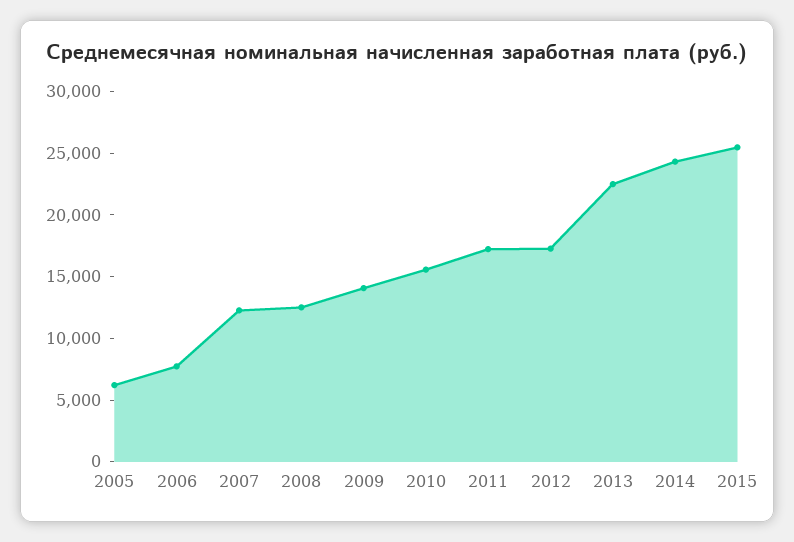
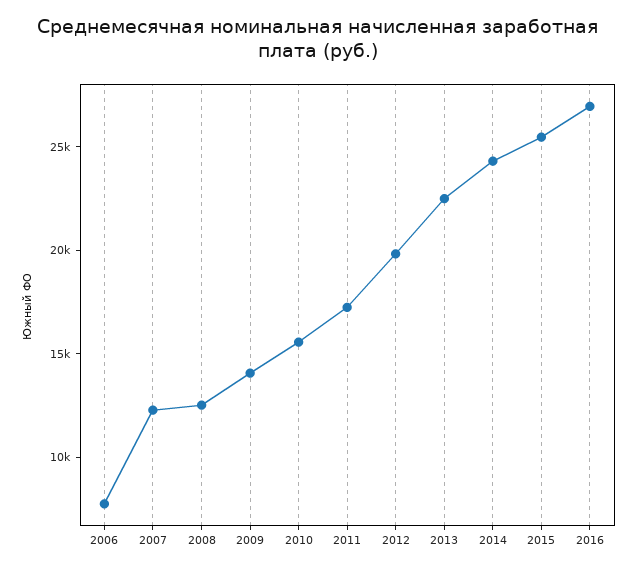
2005: 6000 -> none
2012: 17000 -> 20000
2016: none -> 27000

